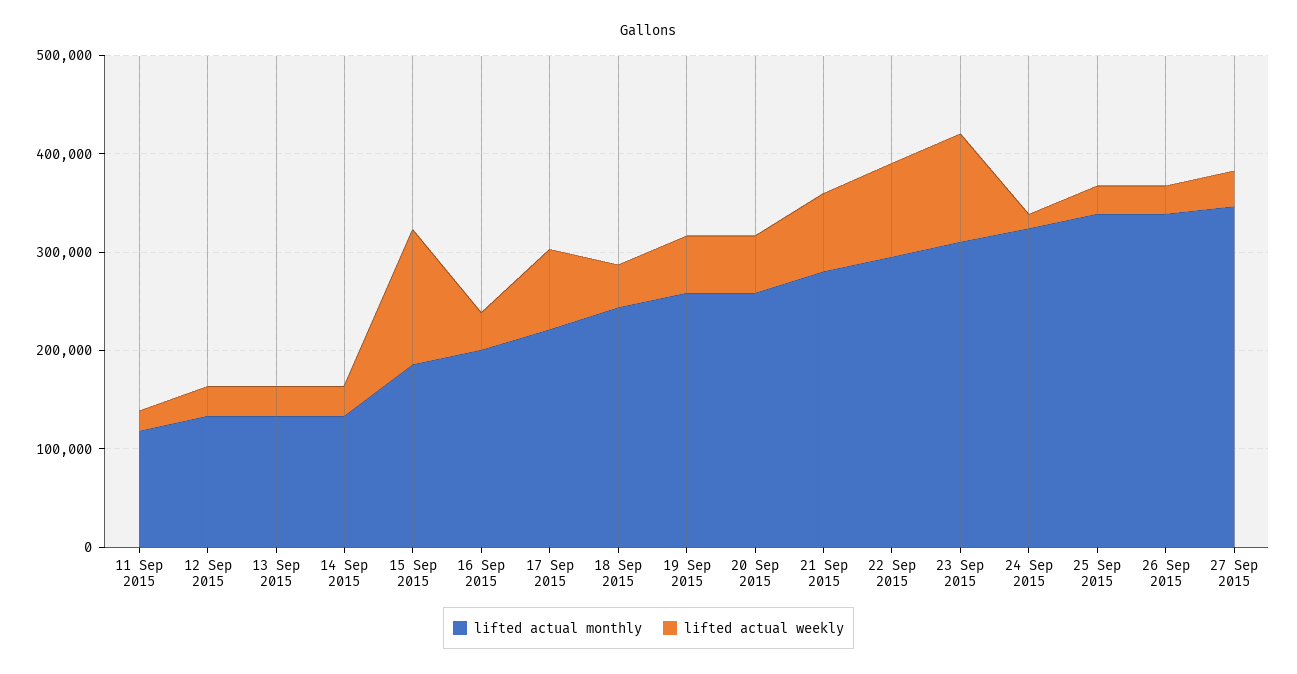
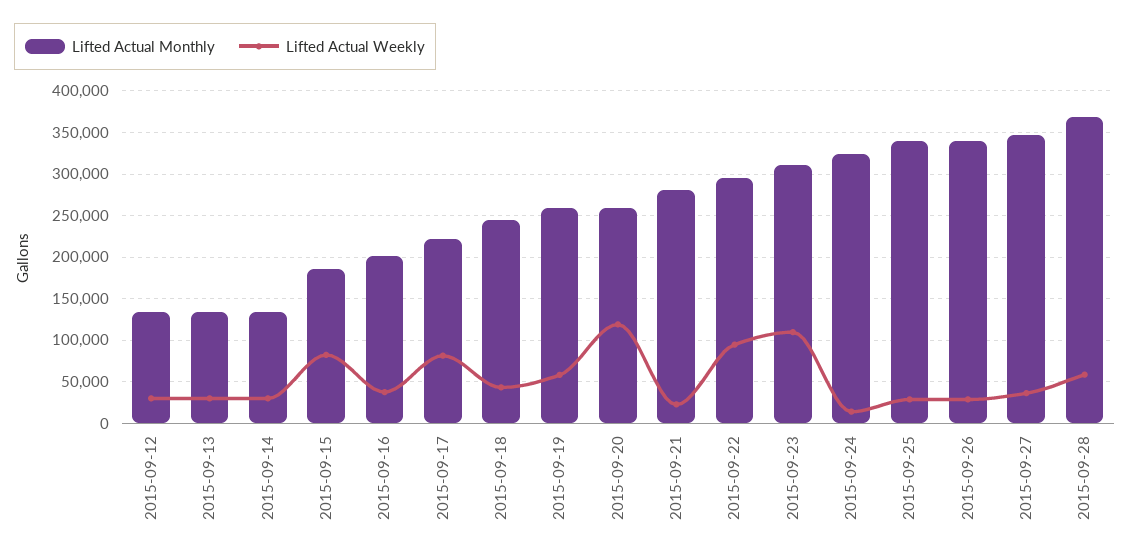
lifted actual monthly, 11 Sep 2015: 120000 -> none
lifted actual weekly, 11 Sep 2015: 20000 -> none
lifted actual weekly, 15 Sep 2015: 140000 -> 80000
lifted actual weekly, 20 Sep 2015: 60000 -> 120000
lifted actual weekly, 21 Sep 2015: 80000 -> 20000
lifted actual monthly, 2015-09-28: none -> 370000
lifted actual weekly, 2015-09-28: none -> 60000

